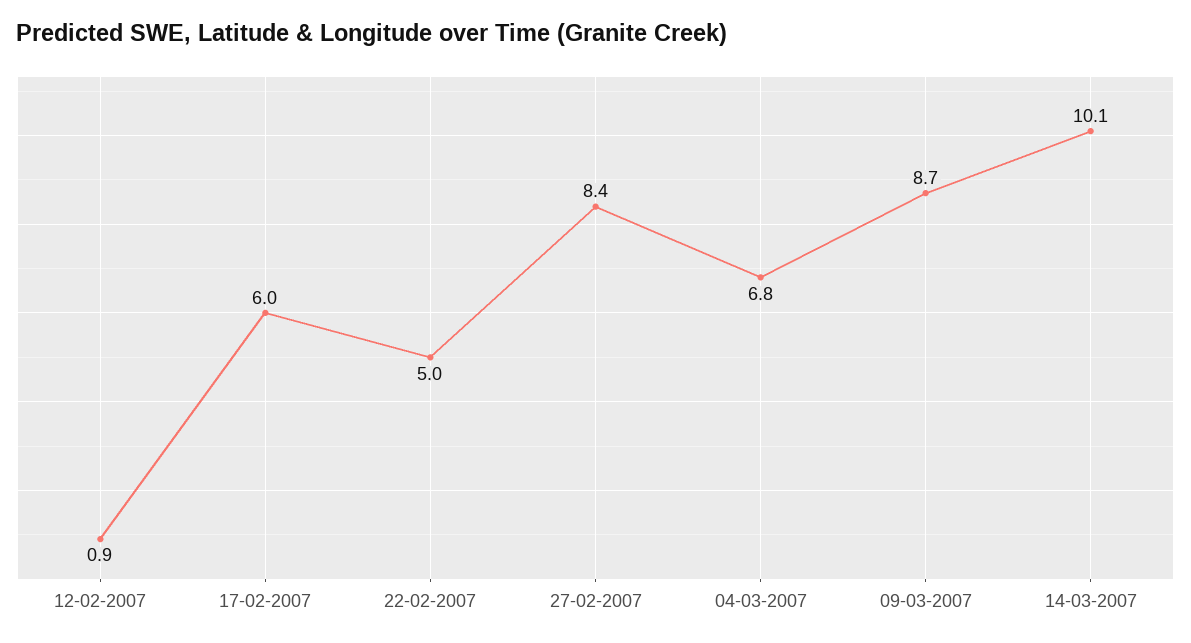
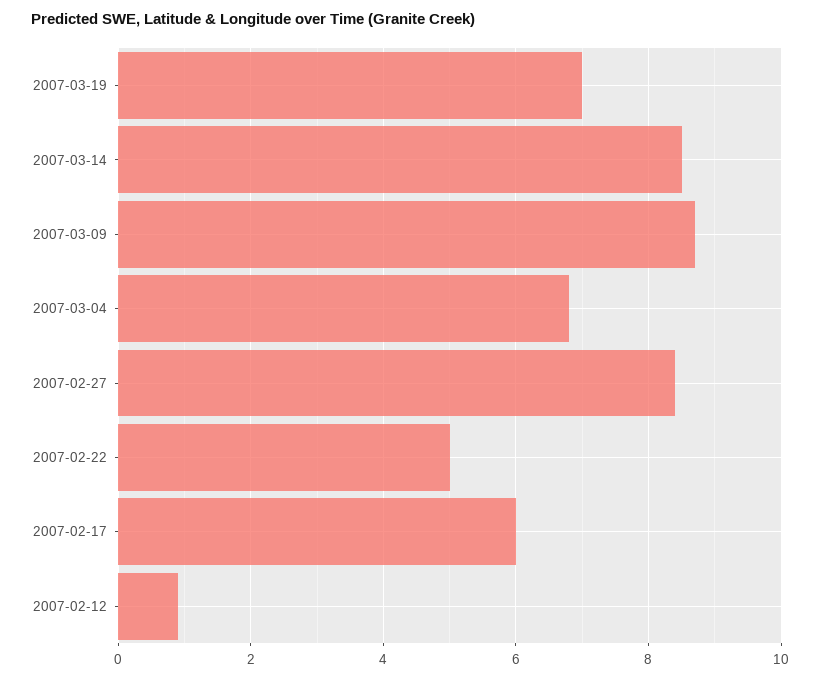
14-03-2007: 10.1 -> 8.5
2007-03-19: none -> 7

